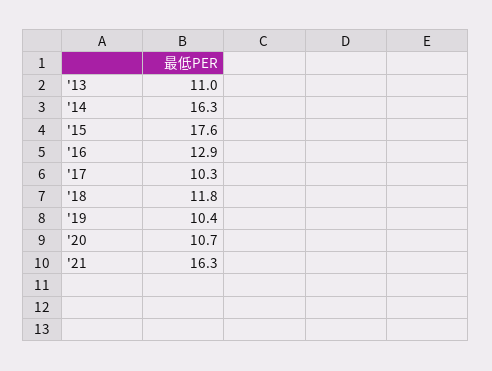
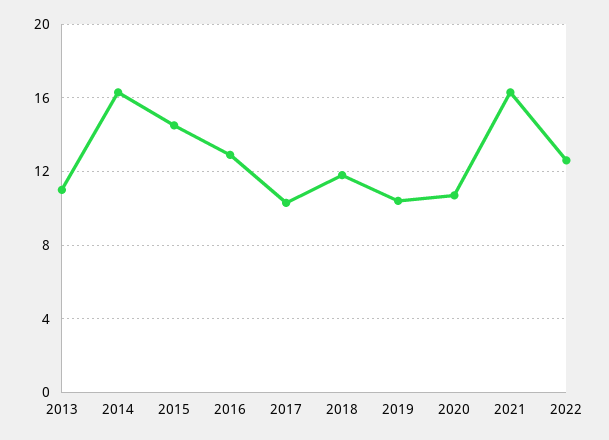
'15: 17.6 -> 14.5
2022: none -> 12.5

